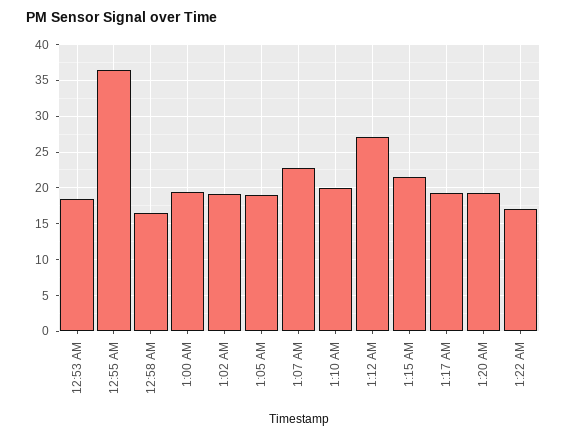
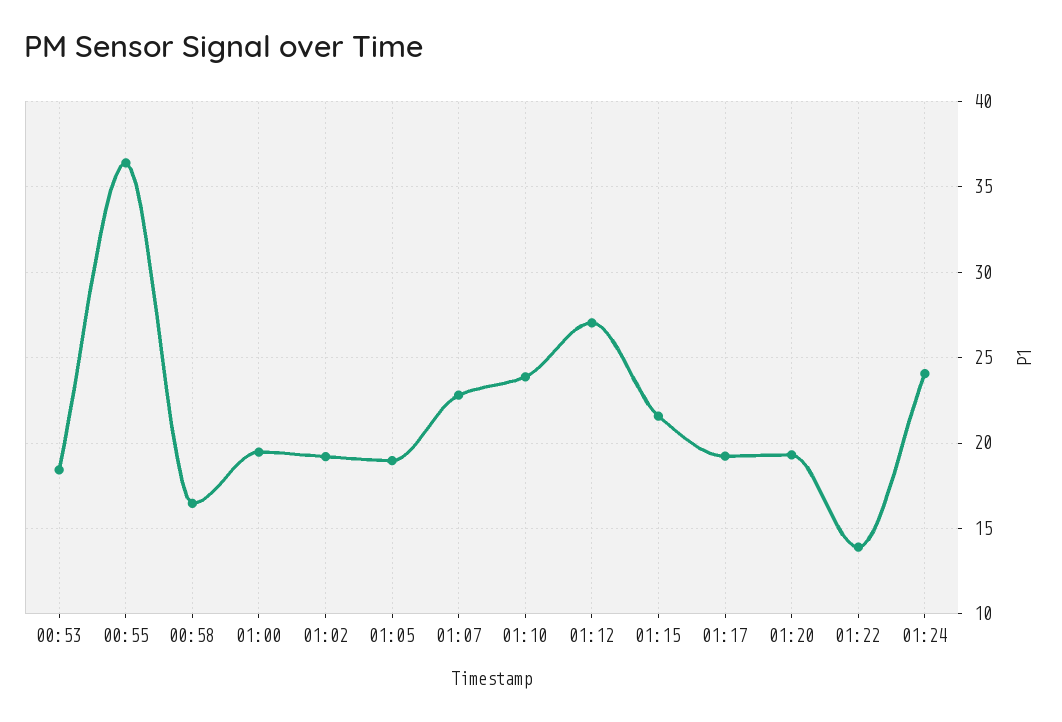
1:10 AM: 20 -> 24
1:22 AM: 17 -> 14
01:24: none -> 24

